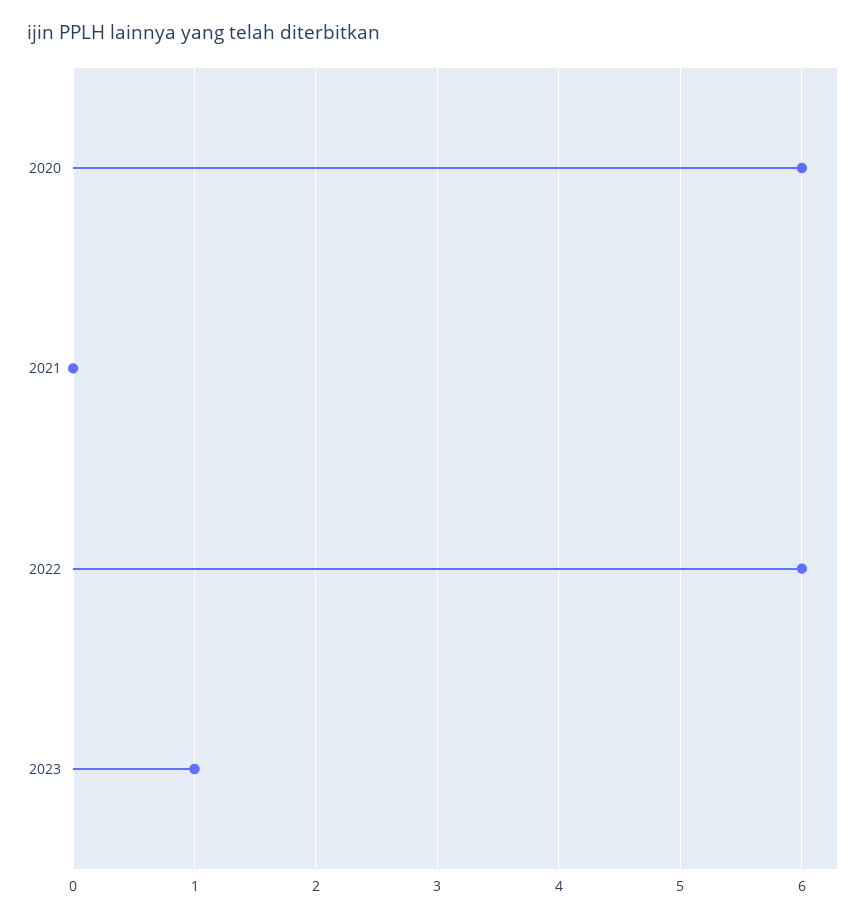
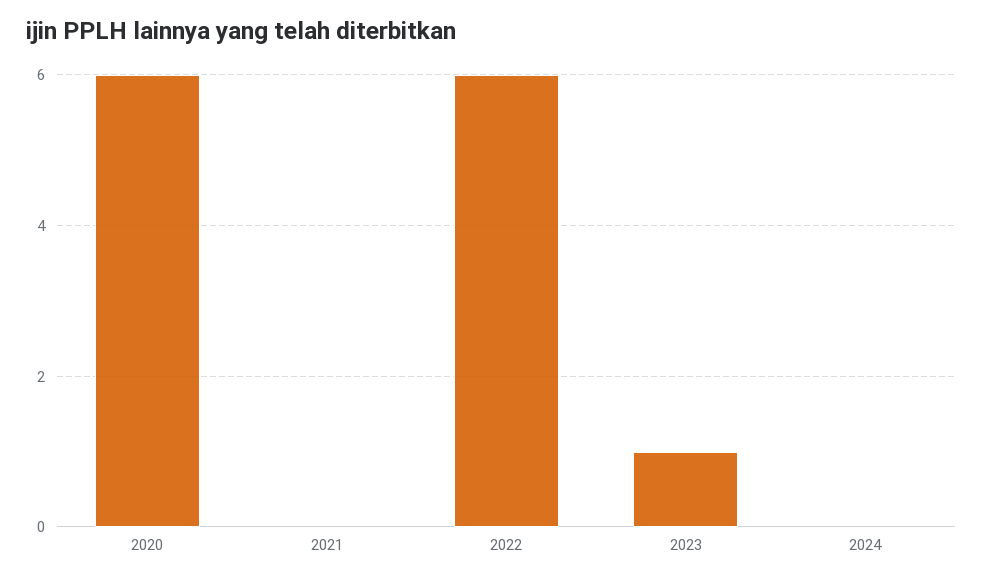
2024: none -> 0

